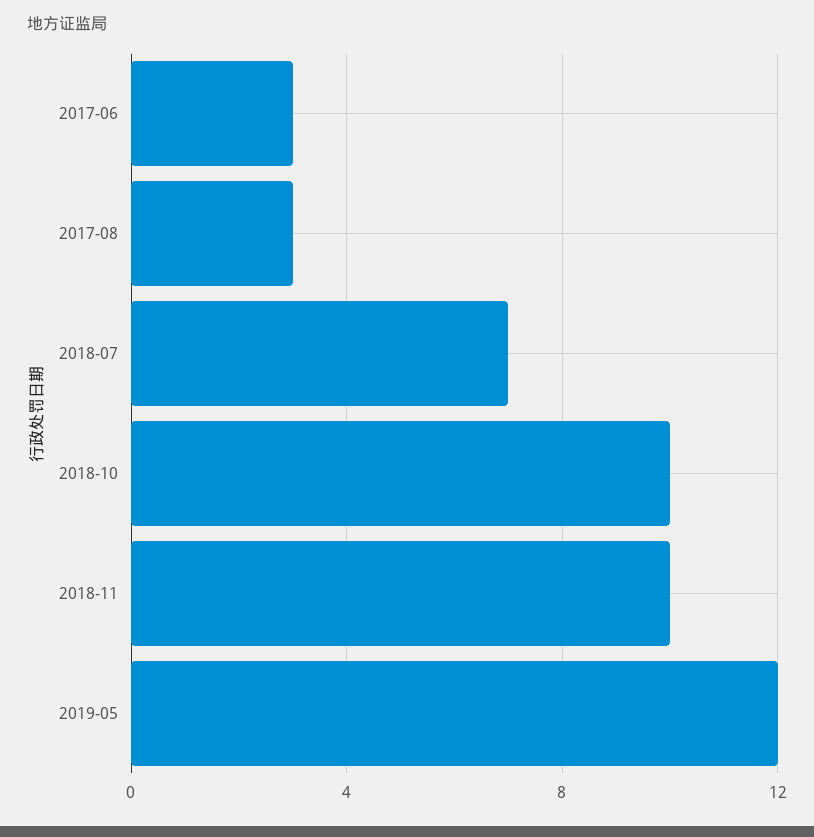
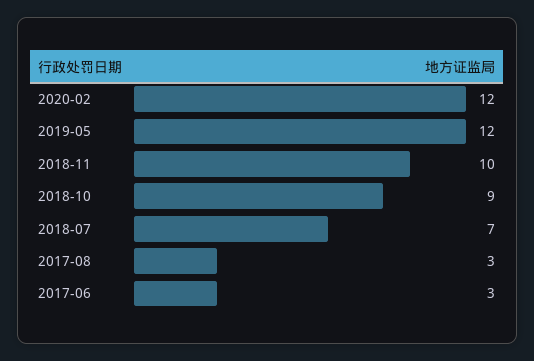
2018-10: 10 -> 9
2020-02: none -> 12

